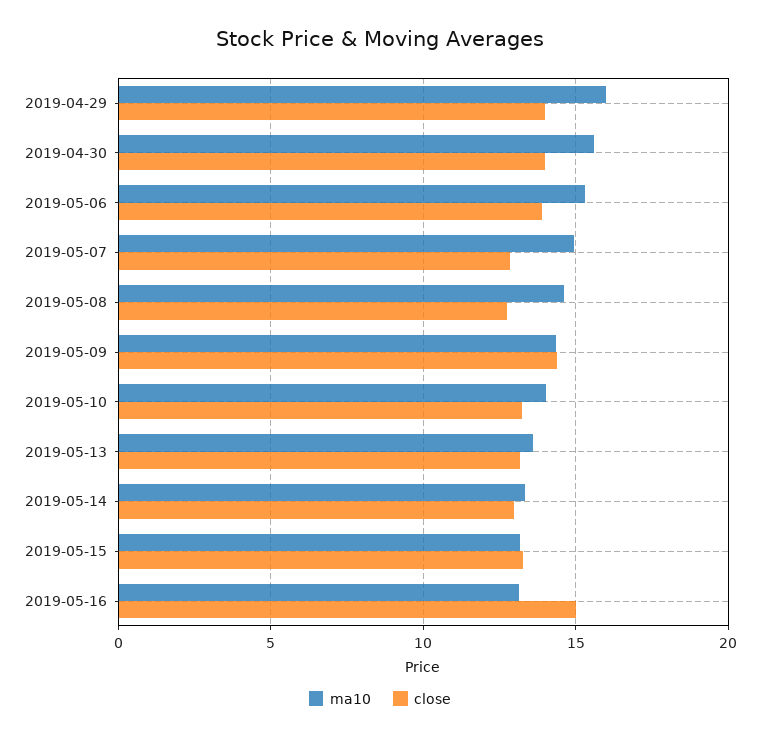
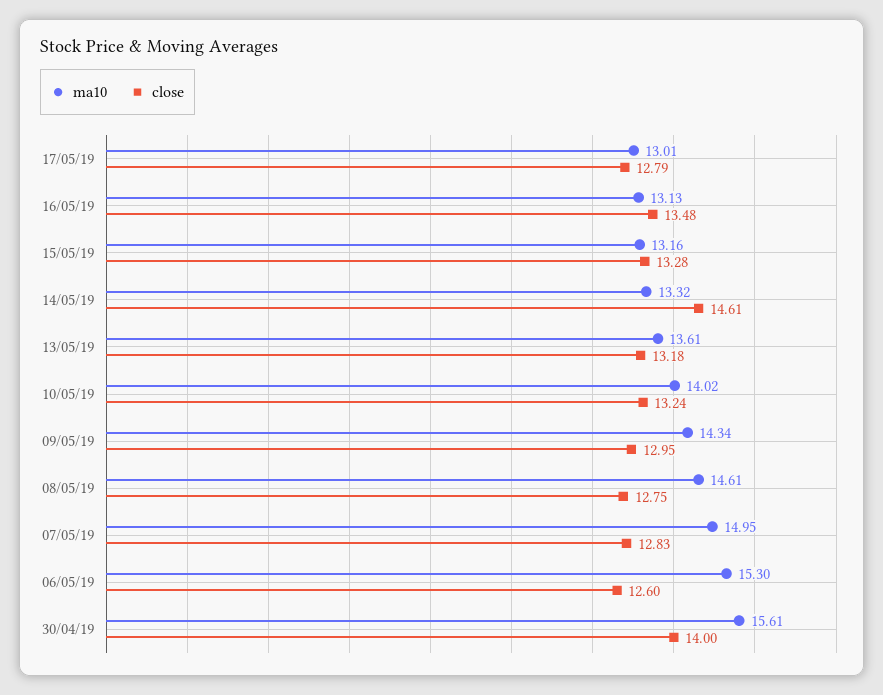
ma10, 2019-04-29: 16 -> none
close, 2019-04-29: 14 -> none
close, 2019-05-06: 14 -> 12.6
close, 2019-05-09: 14.5 -> 12.95
close, 2019-05-14: 13 -> 14.61
close, 2019-05-16: 15 -> 13.48
ma10, 17/05/19: none -> 13.01
close, 17/05/19: none -> 12.79

